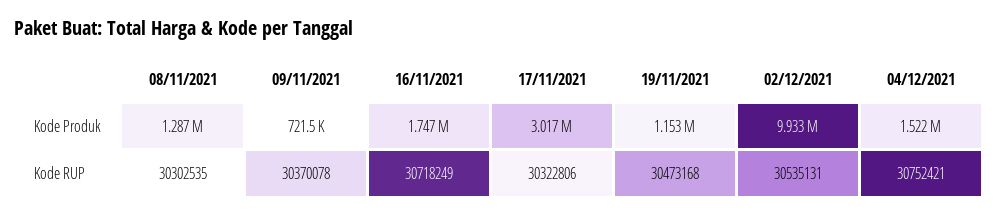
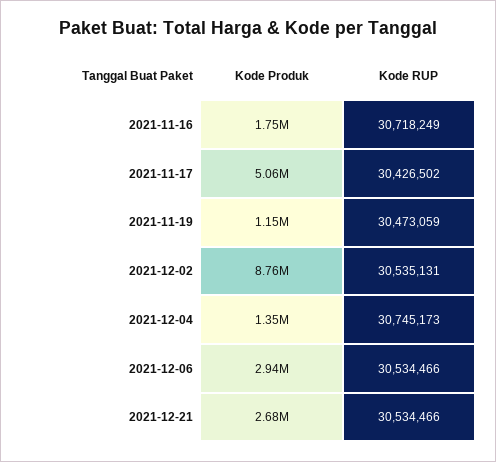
08/11/2021, Kode Produk: 1287000 -> none
09/11/2021, Kode Produk: 721500 -> none
17/11/2021, Kode Produk: 3017000 -> 5060000
02/12/2021, Kode Produk: 9933000 -> 8760000
04/12/2021, Kode Produk: 1522000 -> 1350000
08/11/2021, Kode RUP: 30302535 -> none
09/11/2021, Kode RUP: 30370078 -> none
17/11/2021, Kode RUP: 30322806 -> 30426502
19/11/2021, Kode RUP: 30473168 -> 30473059
04/12/2021, Kode RUP: 30752421 -> 30745173
2021-12-06, Kode Produk: none -> 2940000
2021-12-06, Kode RUP: none -> 30534466
2021-12-21, Kode Produk: none -> 2680000
2021-12-21, Kode RUP: none -> 30534466

